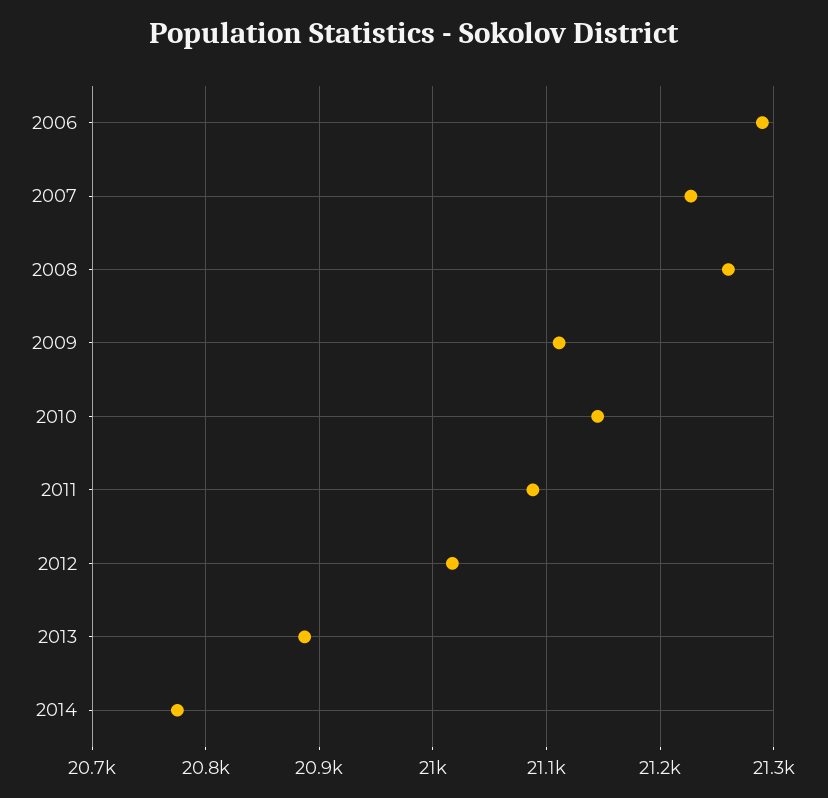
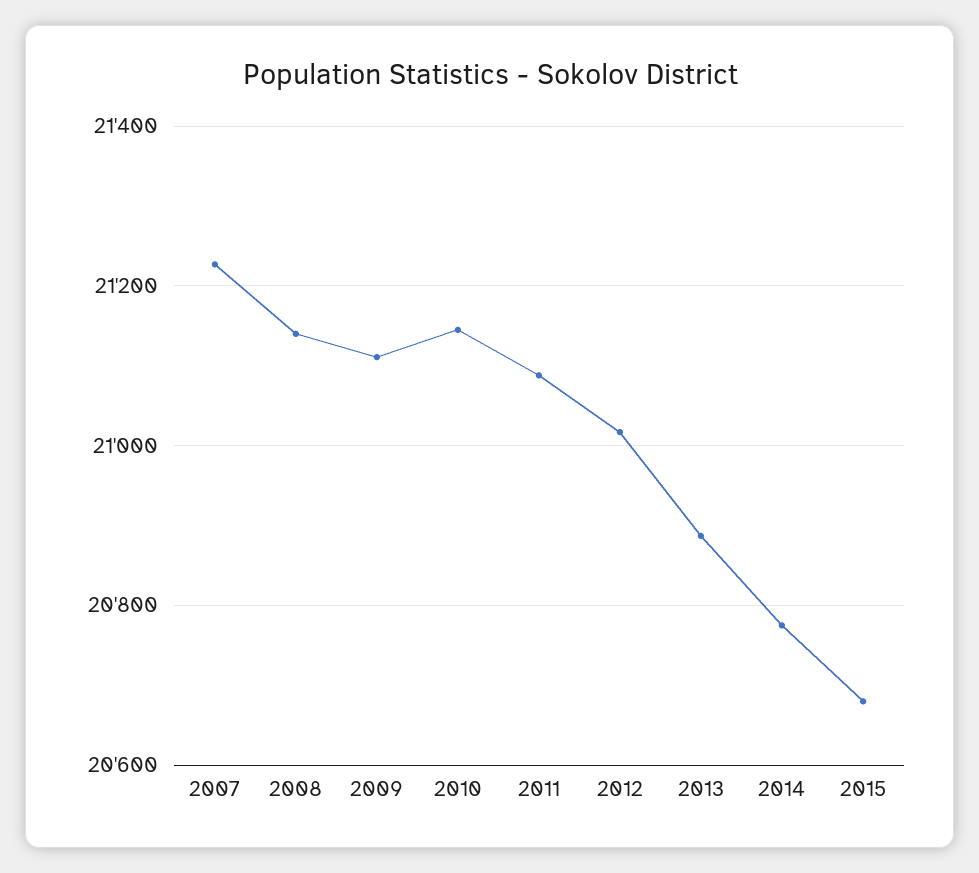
2006: 21290 -> none
2008: 21260 -> 21140
2015: none -> 20680

